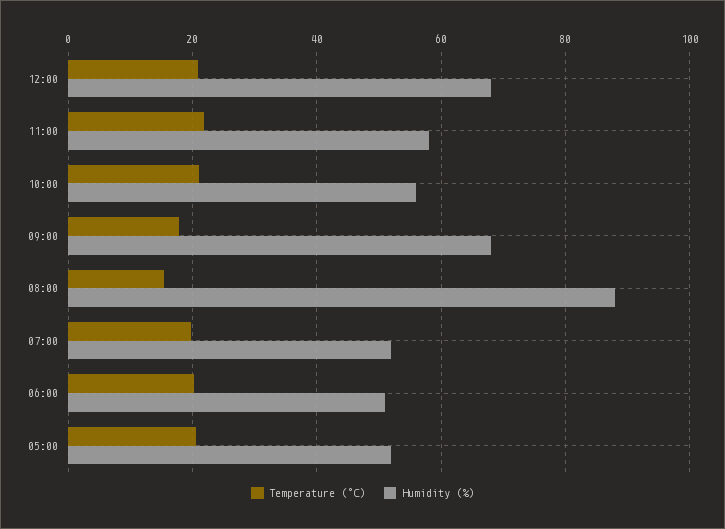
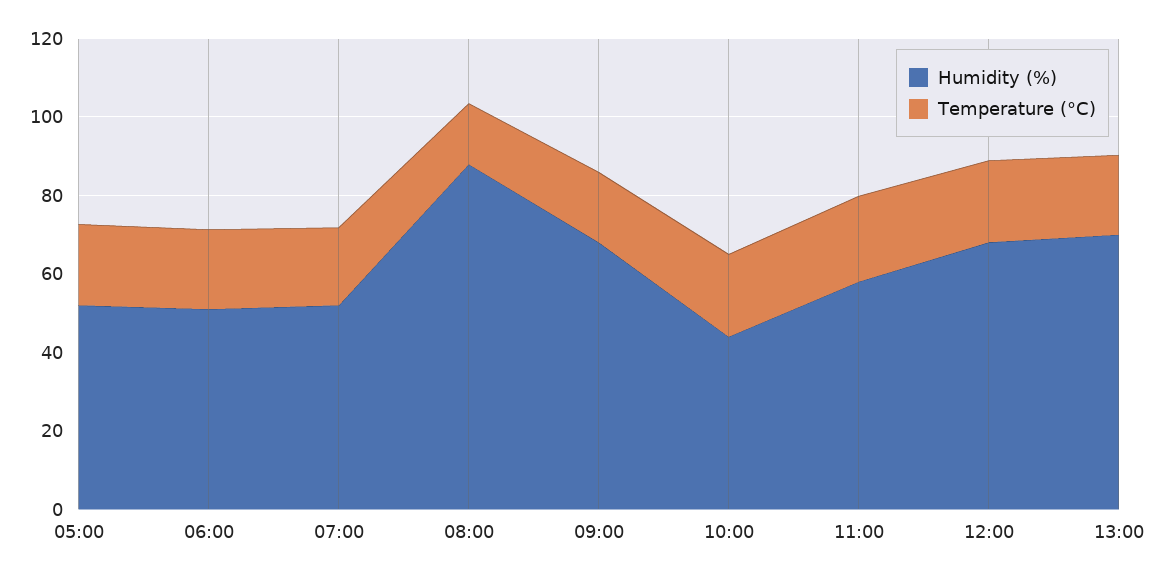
Humidity (%), 10:00: 56 -> 45
Humidity (%), 13:00: none -> 70
Temperature (°C), 13:00: none -> 20

